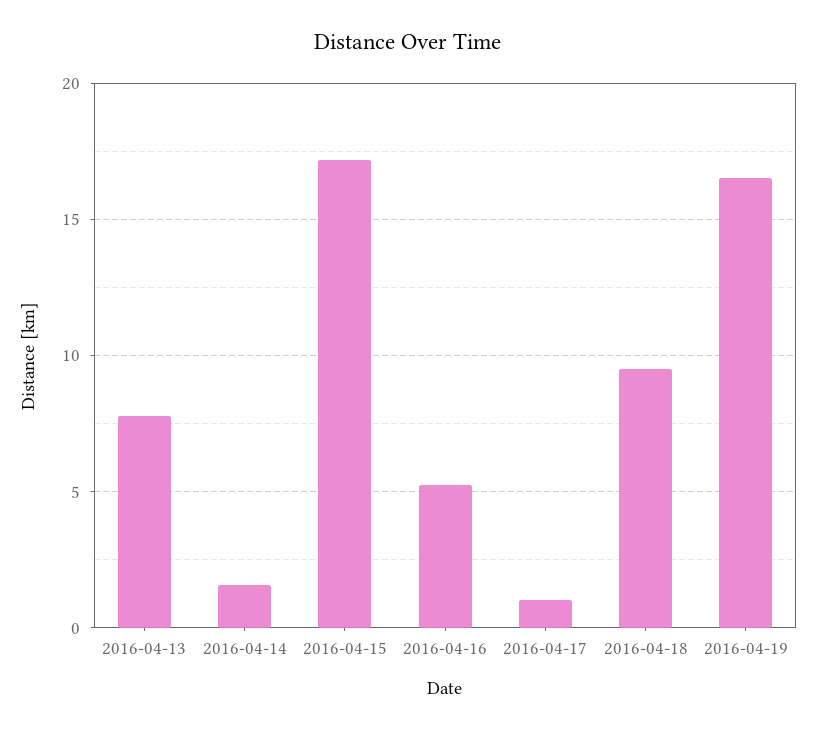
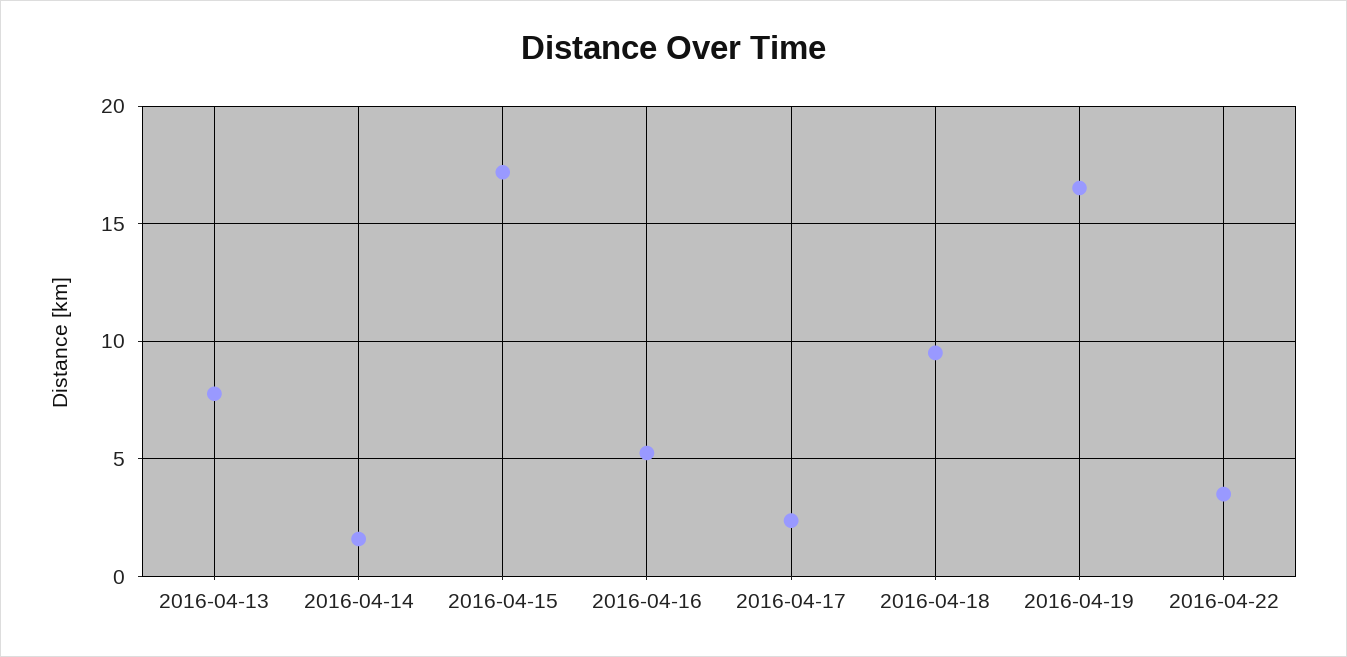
2016-04-17: 1 -> 2.5
2016-04-22: none -> 3.5

